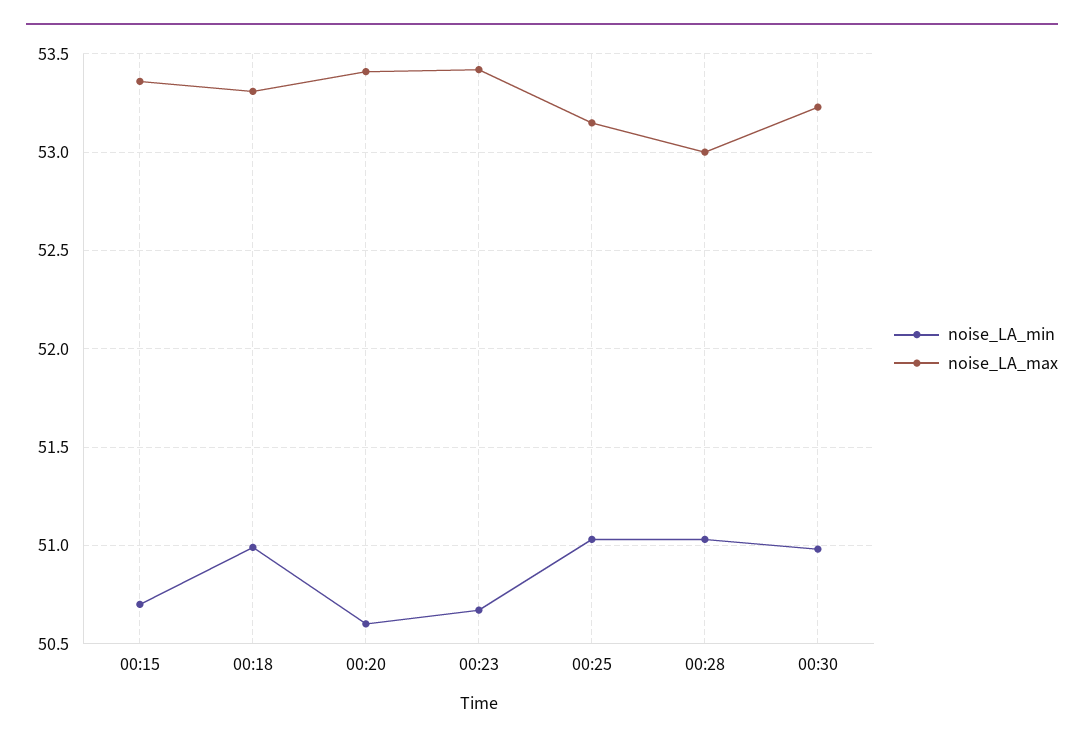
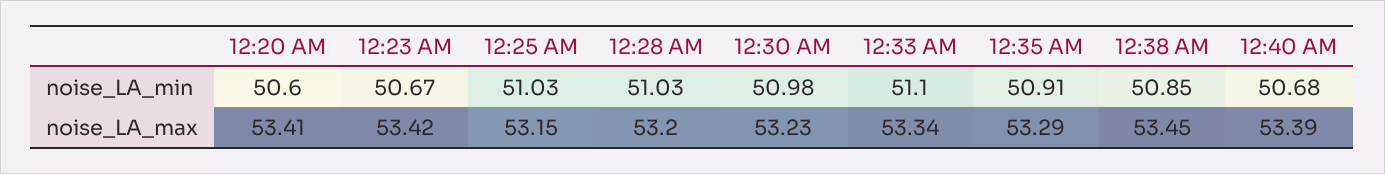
noise_LA_min, 00:15: 50.7 -> none
noise_LA_max, 00:15: 53.35 -> none
noise_LA_min, 00:18: 51 -> none
noise_LA_max, 00:18: 53.3 -> none
noise_LA_max, 00:28: 53 -> 53.2
noise_LA_min, 12:33 AM: none -> 51.1
noise_LA_min, 12:35 AM: none -> 50.91
noise_LA_min, 12:38 AM: none -> 50.85
noise_LA_min, 12:40 AM: none -> 50.68
noise_LA_max, 12:33 AM: none -> 53.34
noise_LA_max, 12:35 AM: none -> 53.29
noise_LA_max, 12:38 AM: none -> 53.45
noise_LA_max, 12:40 AM: none -> 53.39

